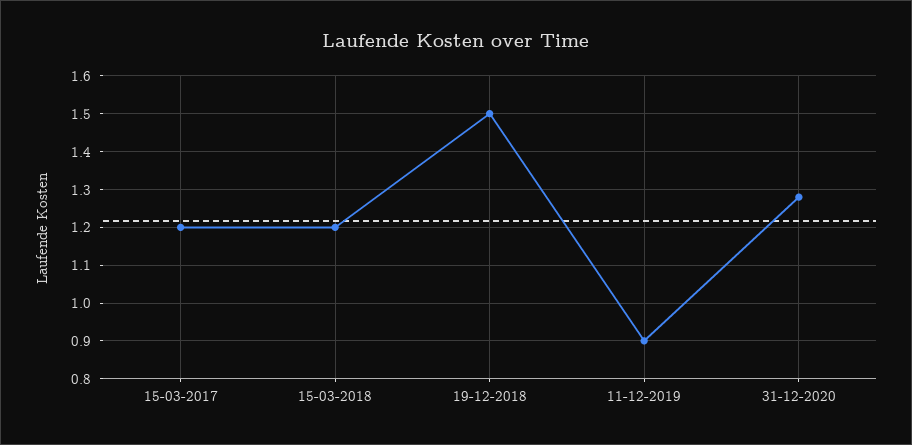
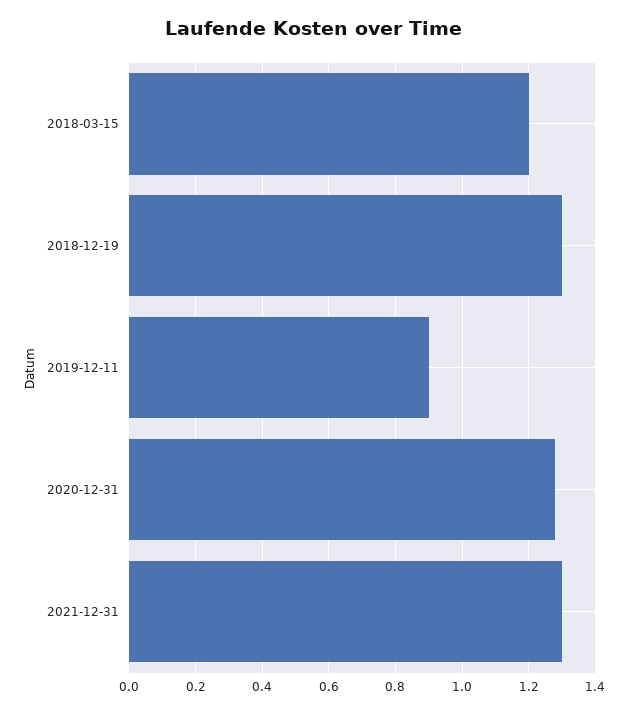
15-03-2017: 1.2 -> none
19-12-2018: 1.5 -> 1.3
2021-12-31: none -> 1.3

